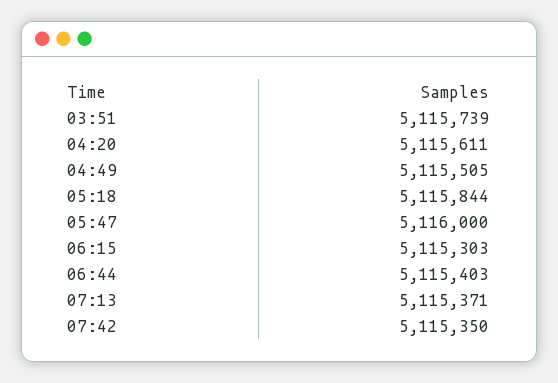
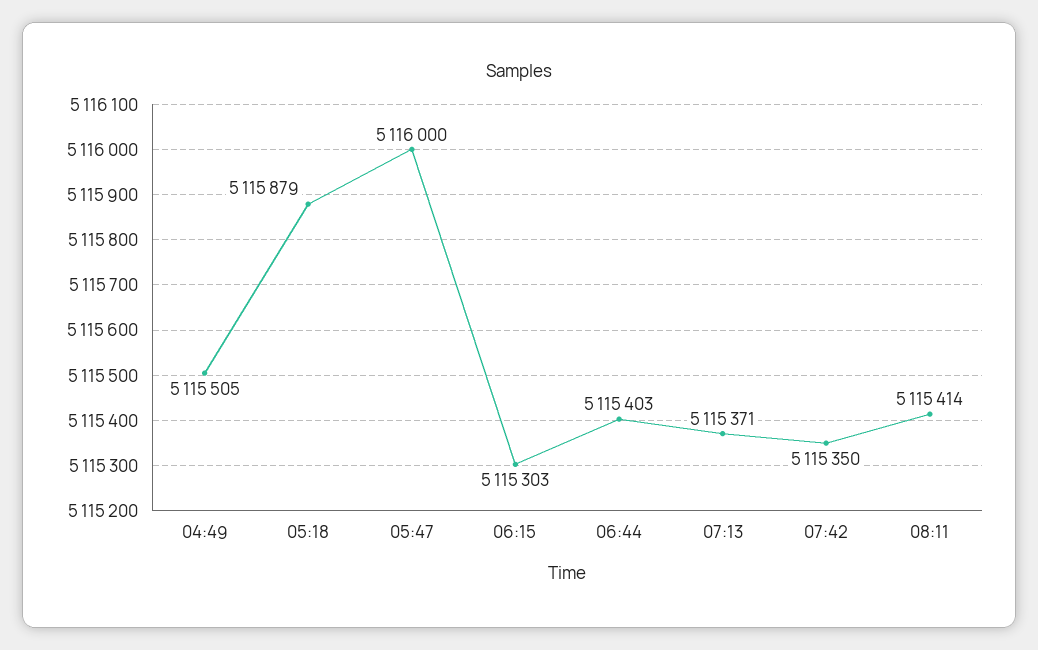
03:51: 5115739 -> none
04:20: 5115611 -> none
05:18: 5115844 -> 5115879
08:11: none -> 5115414

